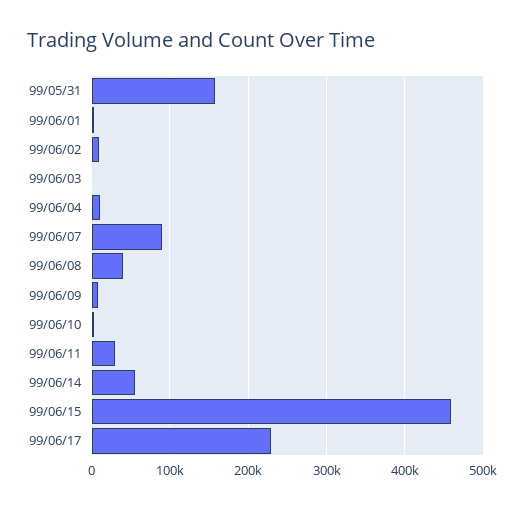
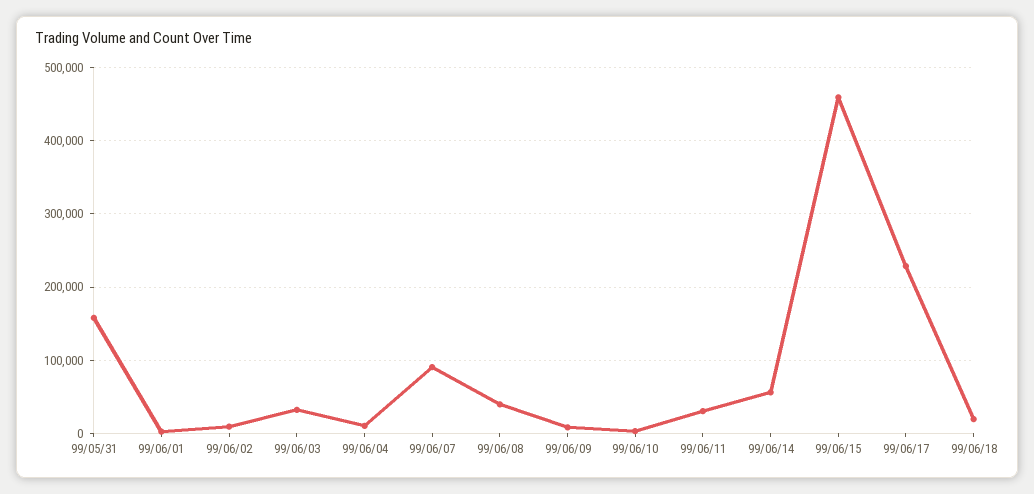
99/06/03: 0 -> 30000
99/06/18: none -> 20000

